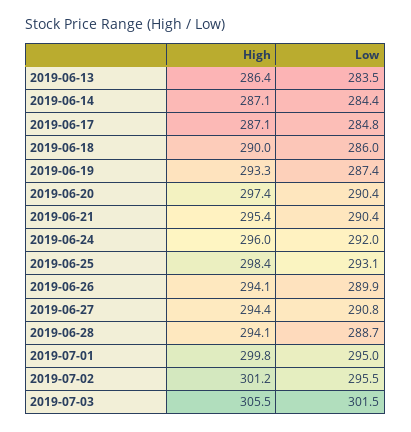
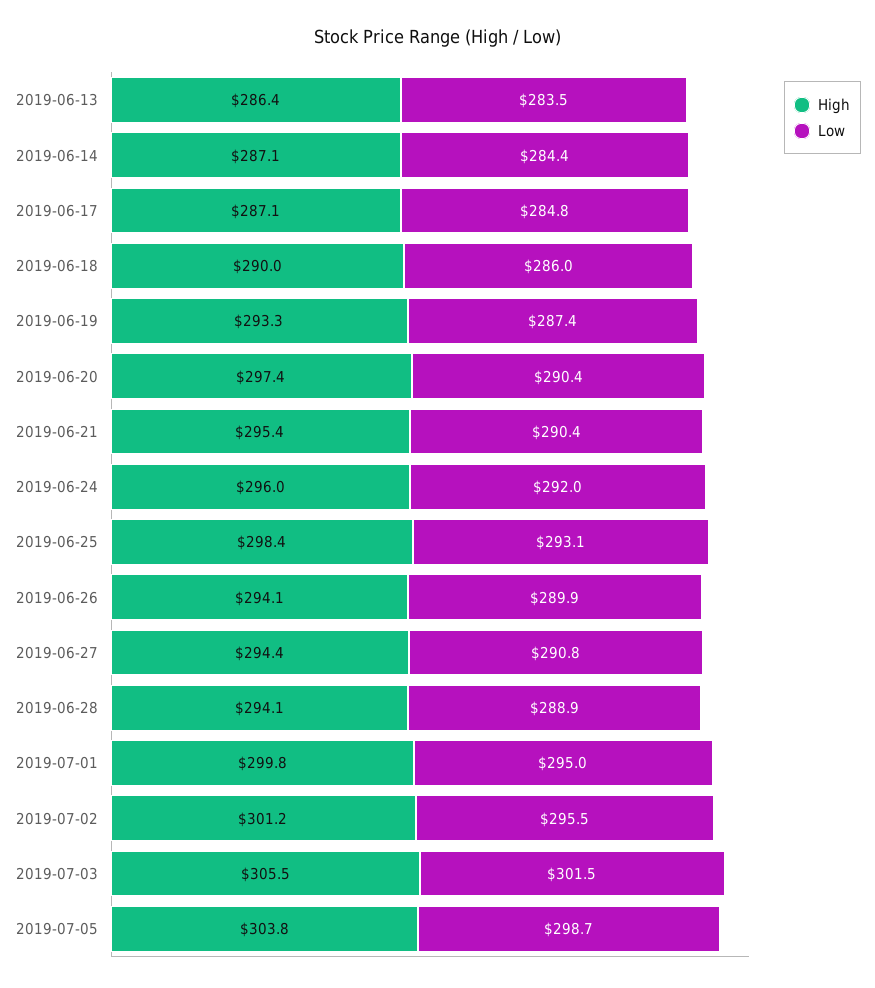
Low, 2019-06-28: 288.7 -> 288.9
High, 2019-07-05: none -> 303.8
Low, 2019-07-05: none -> 298.7

